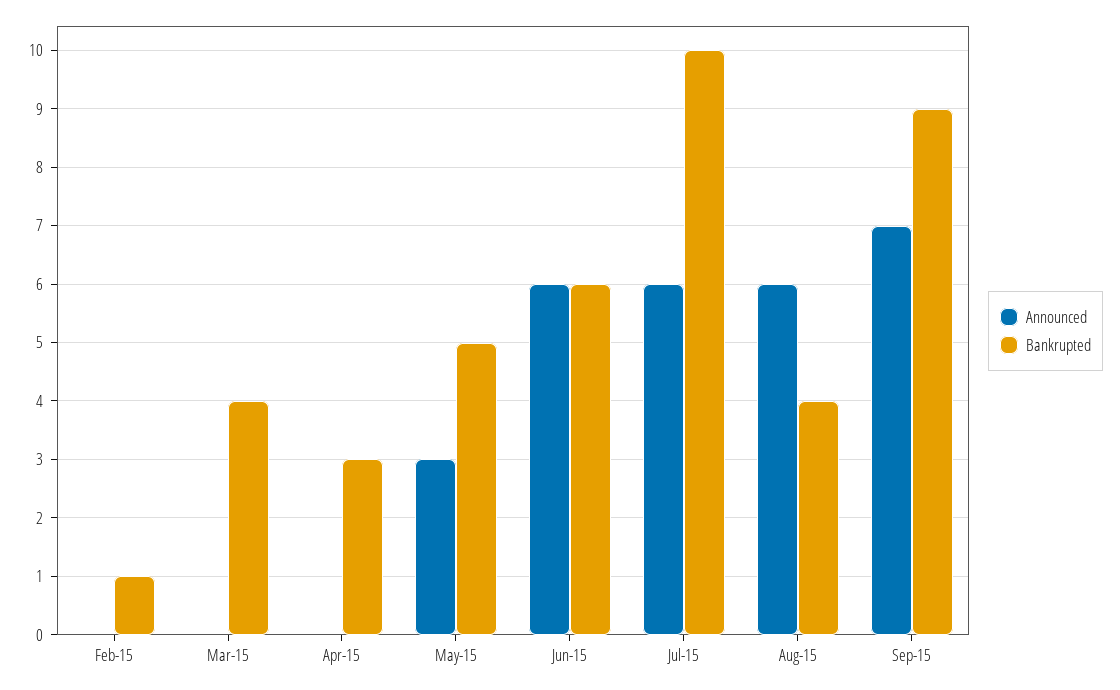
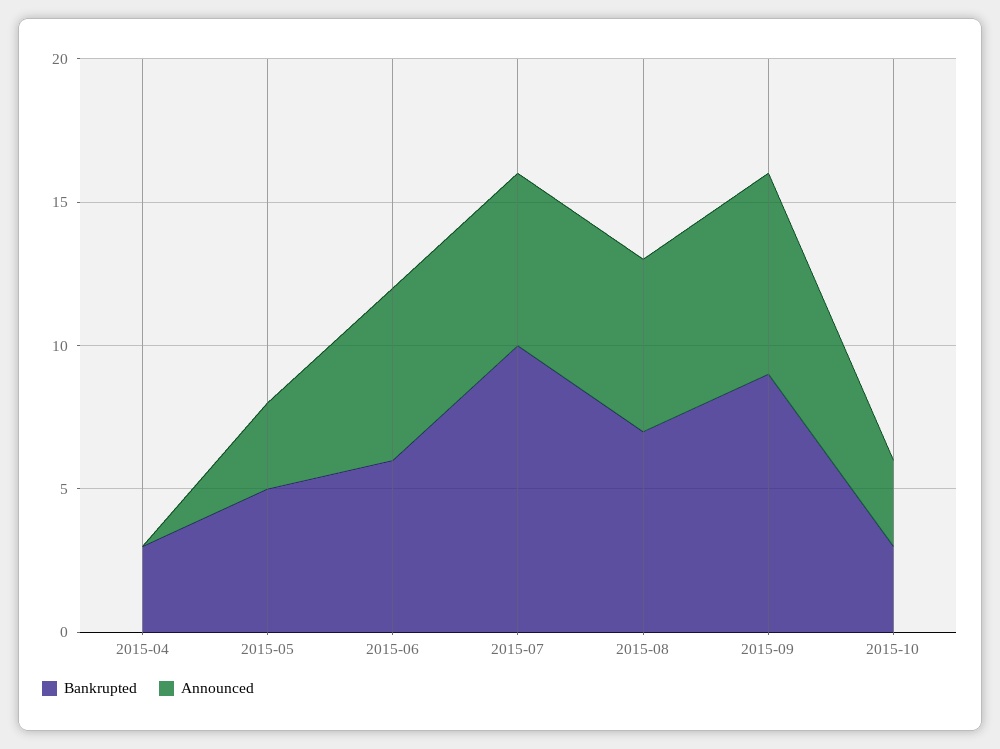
Announced, Feb-15: 0 -> none
Bankrupted, Feb-15: 1 -> none
Announced, Mar-15: 0 -> none
Bankrupted, Mar-15: 4 -> none
Bankrupted, Aug-15: 4 -> 7
Bankrupted, 2015-10: none -> 3
Announced, 2015-10: none -> 3

